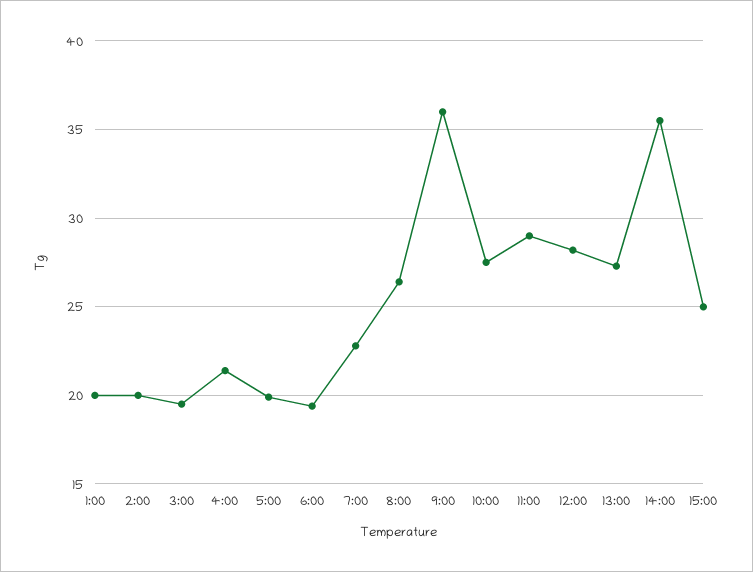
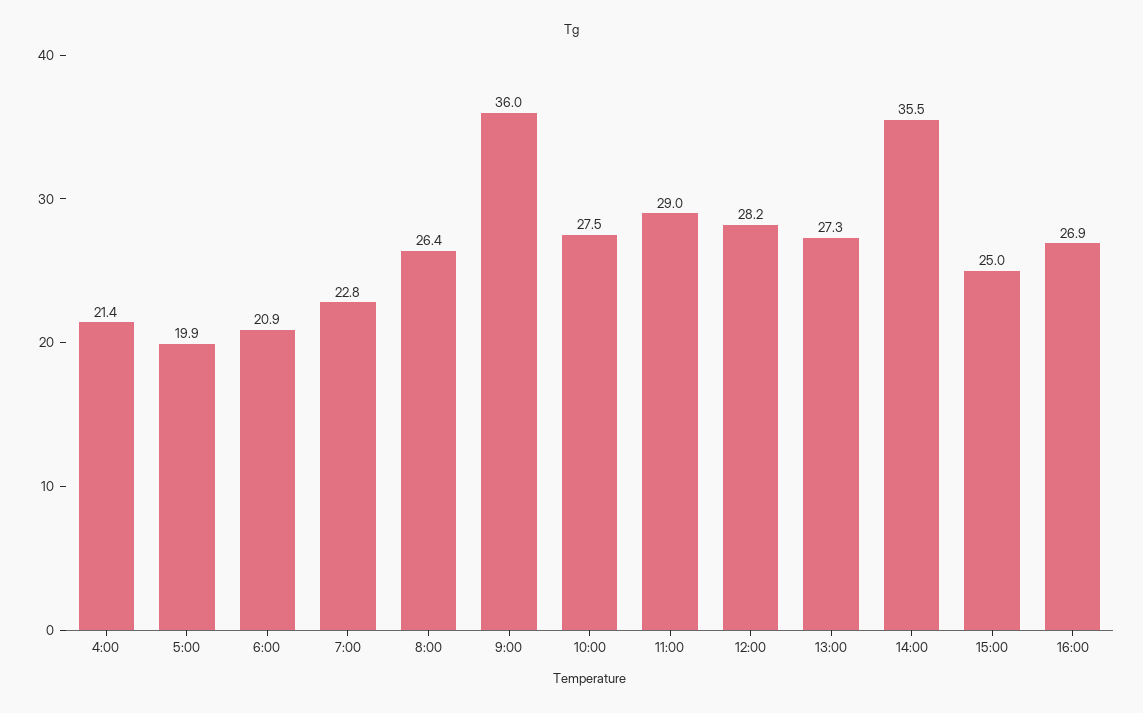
1:00: 20 -> none
2:00: 20 -> none
3:00: 19.5 -> none
6:00: 19.5 -> 20.9
16:00: none -> 26.9

